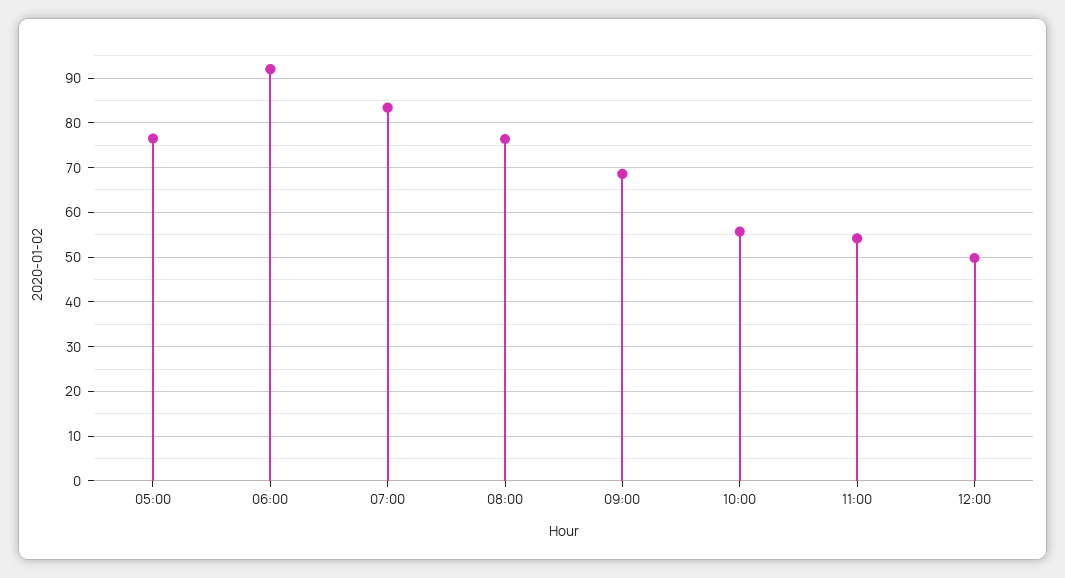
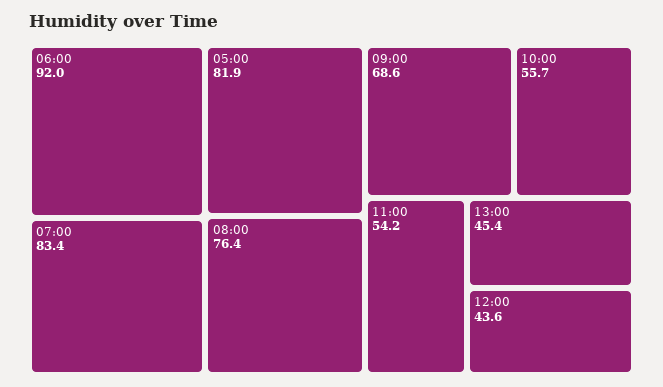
05:00: 76 -> 81.9
12:00: 50 -> 43.6
13:00: none -> 45.4

